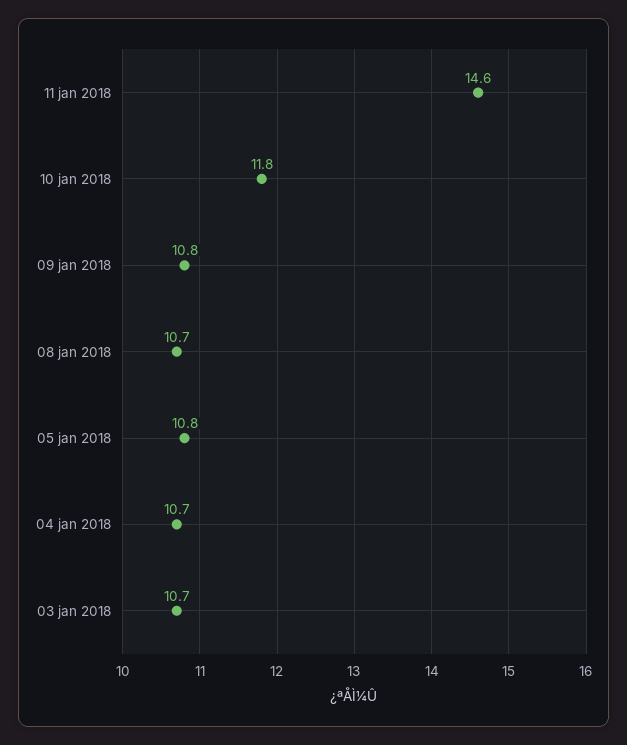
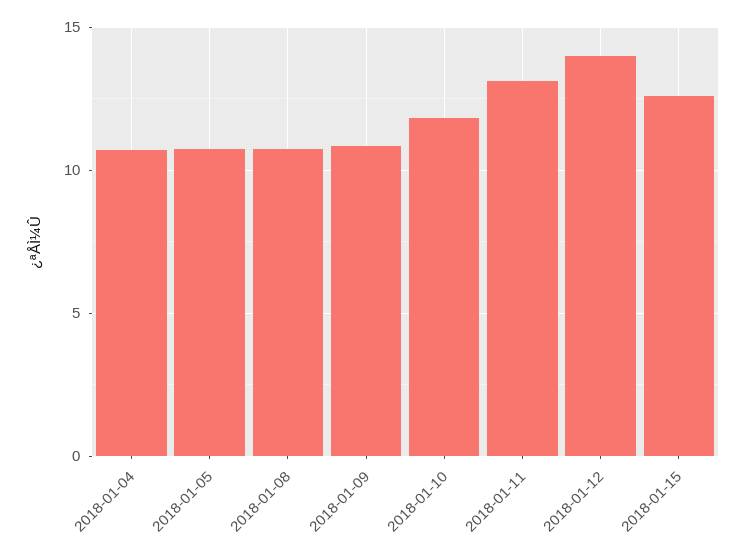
11 jan 2018: 14.6 -> 13
03 jan 2018: 10.7 -> none
2018-01-12: none -> 14
2018-01-15: none -> 12.5

